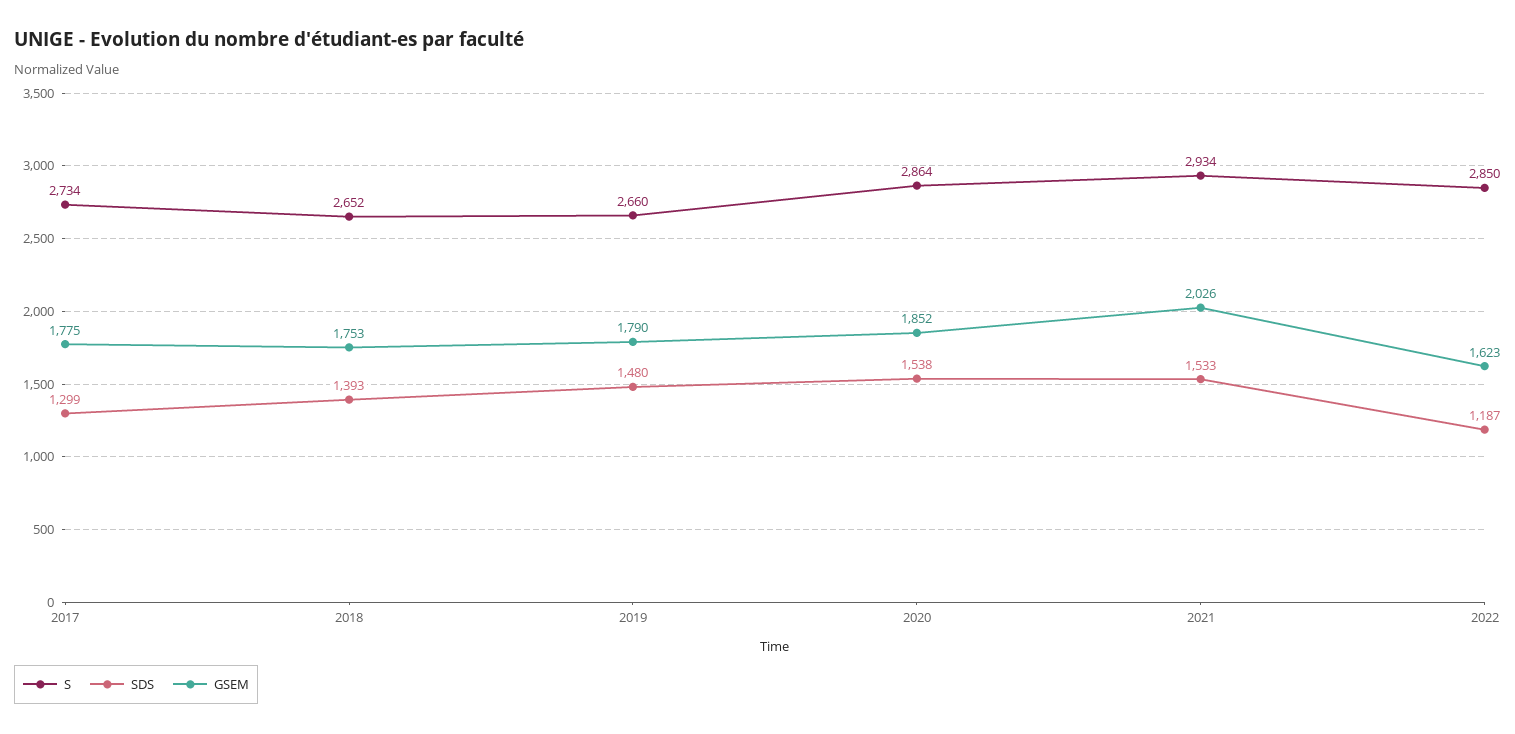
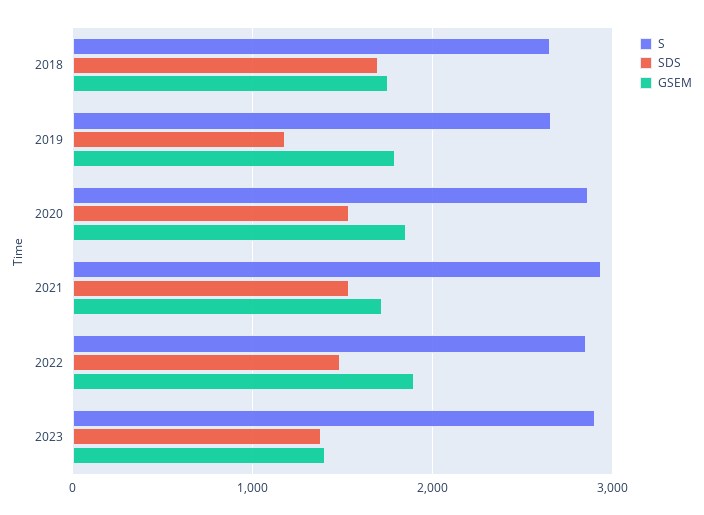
S, 2017: 2734 -> none
SDS, 2017: 1299 -> none
GSEM, 2017: 1775 -> none
SDS, 2018: 1393 -> 1700
SDS, 2019: 1480 -> 1200
GSEM, 2021: 2026 -> 1700
SDS, 2022: 1187 -> 1500
GSEM, 2022: 1623 -> 1900
S, 2023: none -> 2900
SDS, 2023: none -> 1400
GSEM, 2023: none -> 1400

